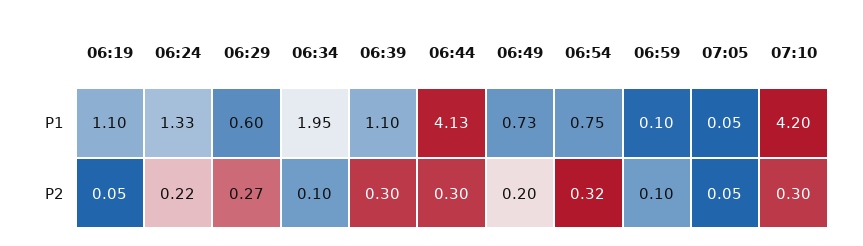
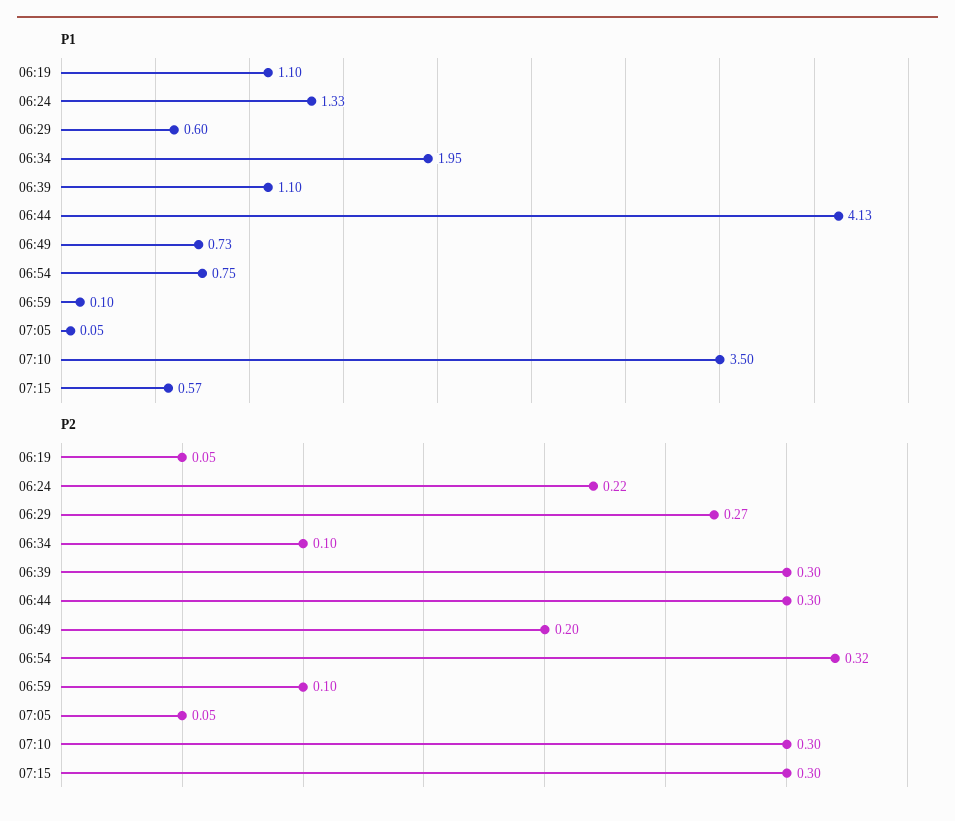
P1, 07:10: 4.2 -> 3.5
P1, 07:15: none -> 0.57
P2, 07:15: none -> 0.3

